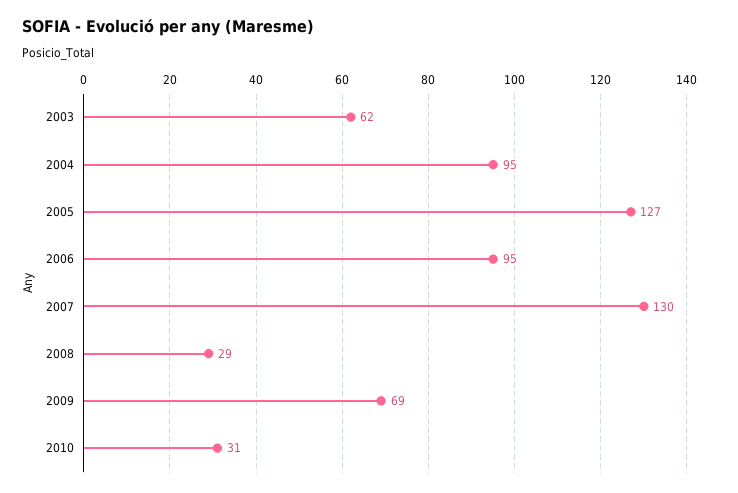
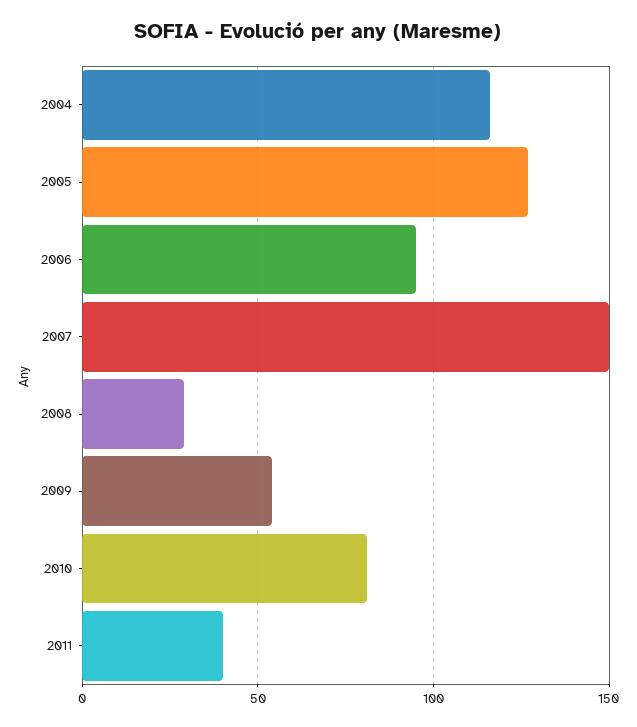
2003: 62 -> none
2004: 95 -> 115
2007: 130 -> 150
2009: 69 -> 55
2010: 31 -> 80
2011: none -> 40

